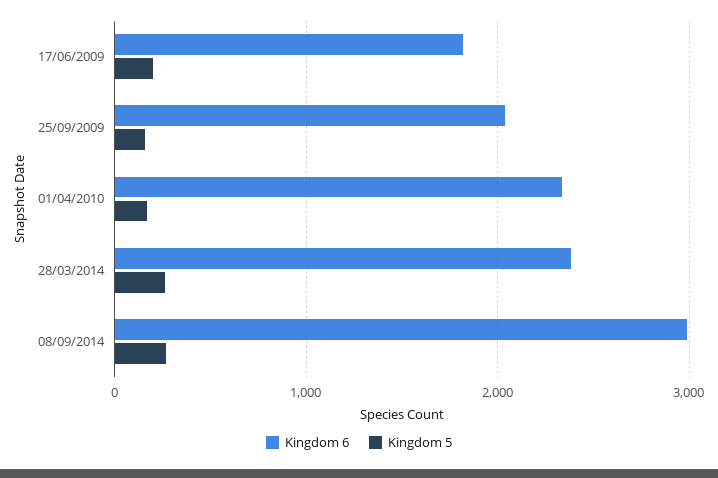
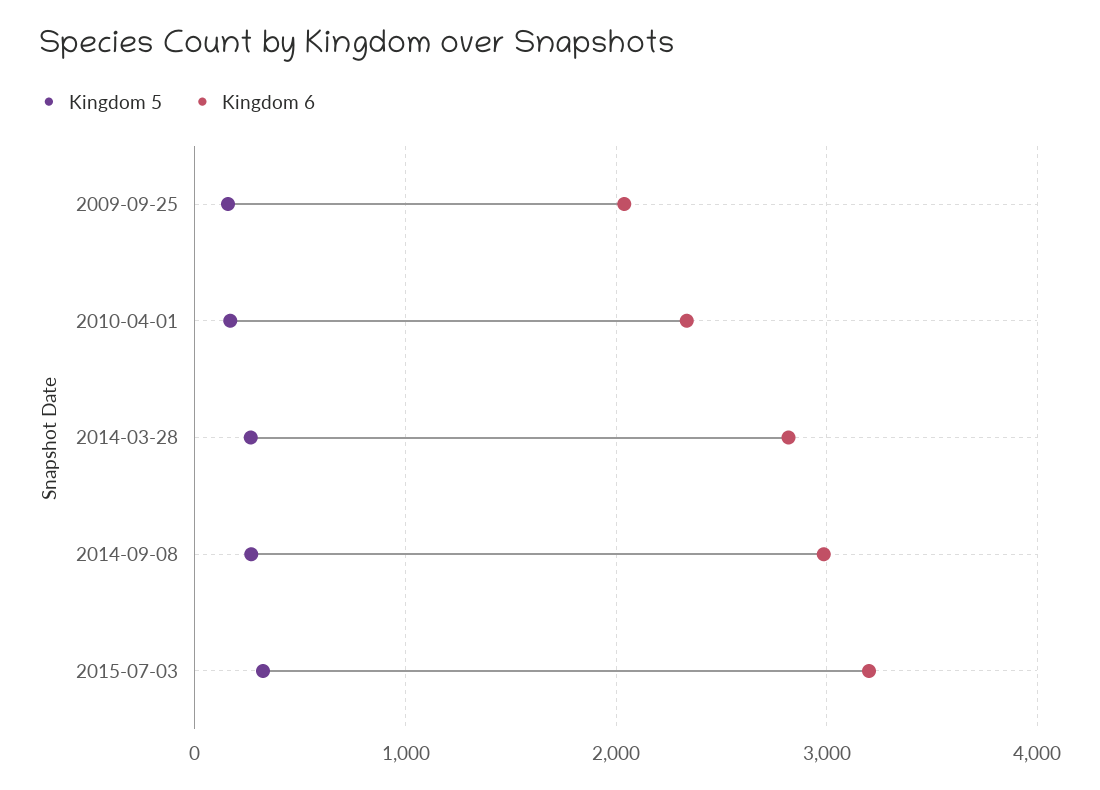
Kingdom 6, 17/06/2009: 1800 -> none
Kingdom 5, 17/06/2009: 200 -> none
Kingdom 6, 28/03/2014: 2400 -> 2800
Kingdom 5, 2015-07-03: none -> 300
Kingdom 6, 2015-07-03: none -> 3200

